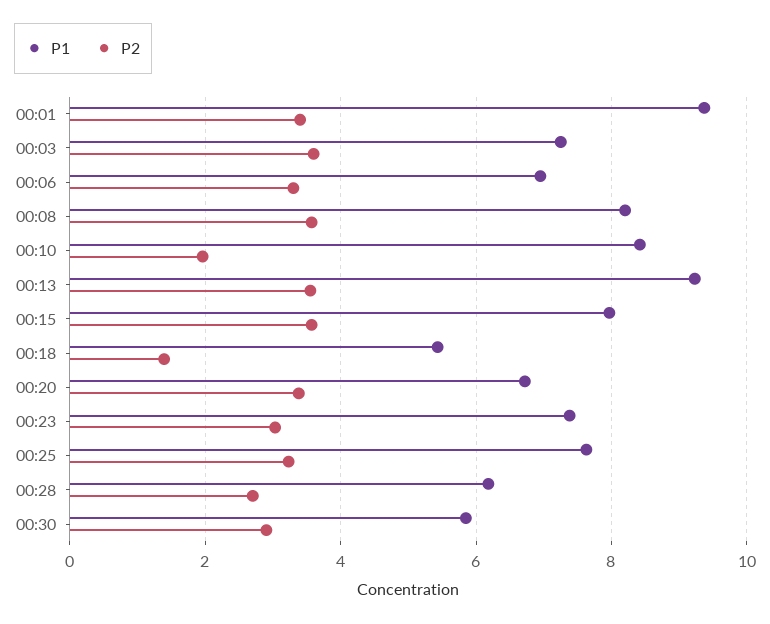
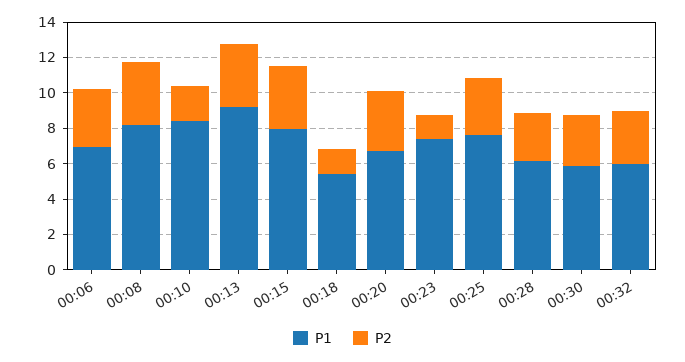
P1, 00:01: 9.4 -> none
P2, 00:01: 3.4 -> none
P1, 00:03: 7.2 -> none
P2, 00:03: 3.6 -> none
P2, 00:23: 3 -> 1.5
P1, 00:32: none -> 6
P2, 00:32: none -> 3

